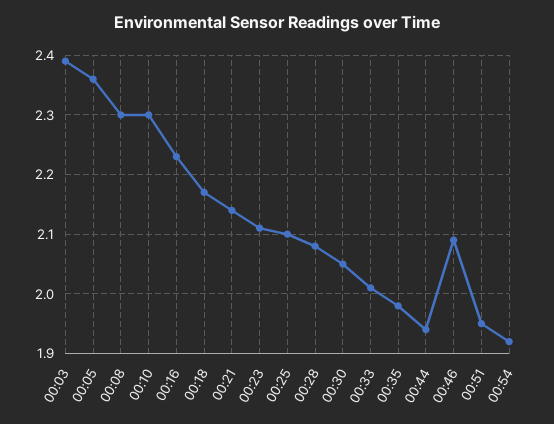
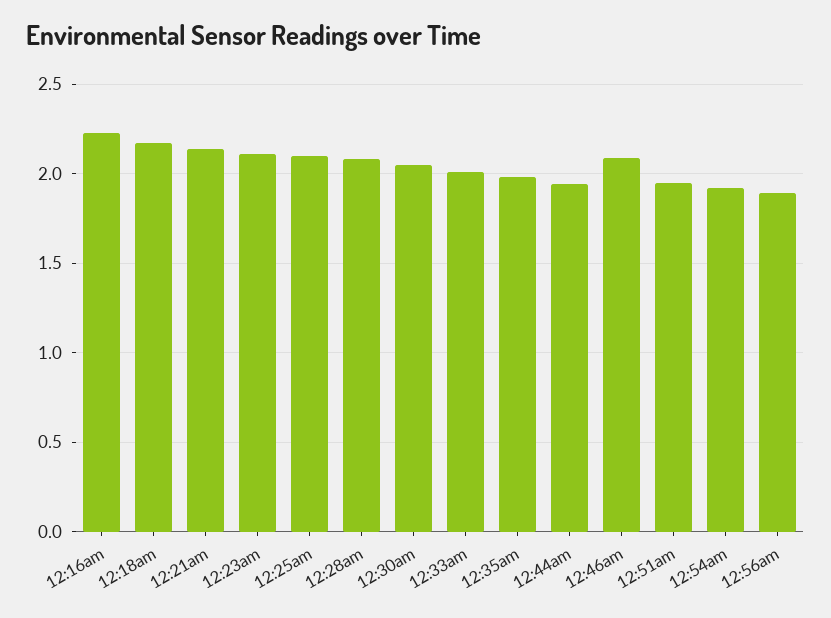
00:03: 2.4 -> none
00:05: 2.35 -> none
00:08: 2.3 -> none
00:10: 2.3 -> none
12:56am: none -> 1.9

